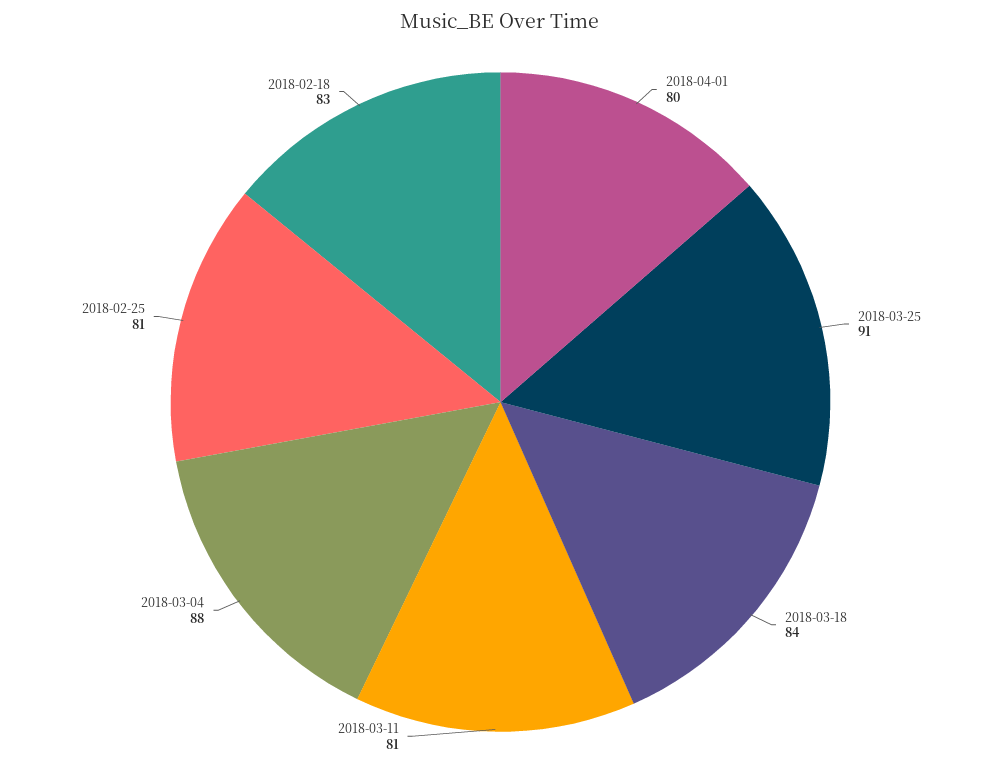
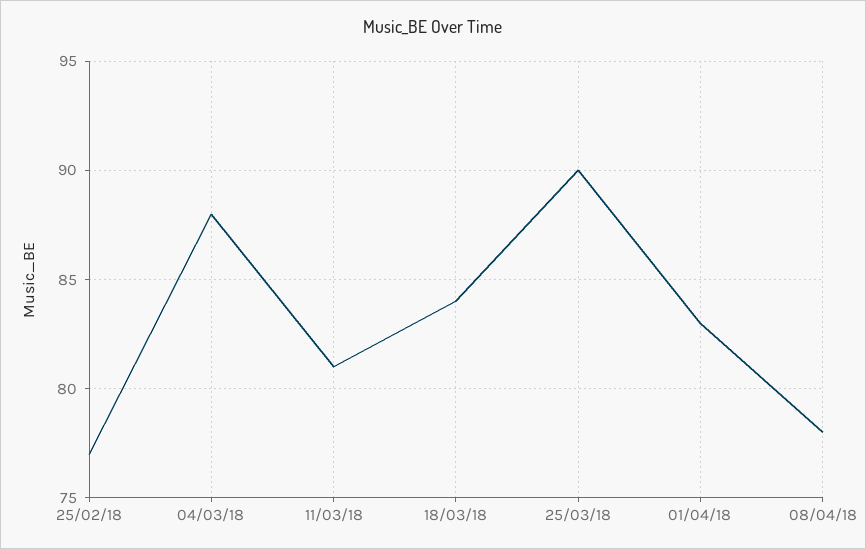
2018-04-01: 80 -> 83
2018-03-25: 91 -> 90
2018-02-25: 81 -> 77
2018-02-18: 83 -> none
08/04/18: none -> 78

